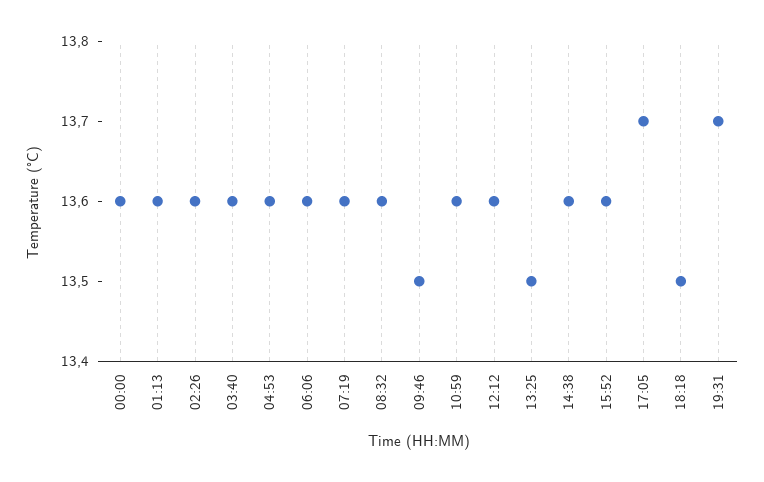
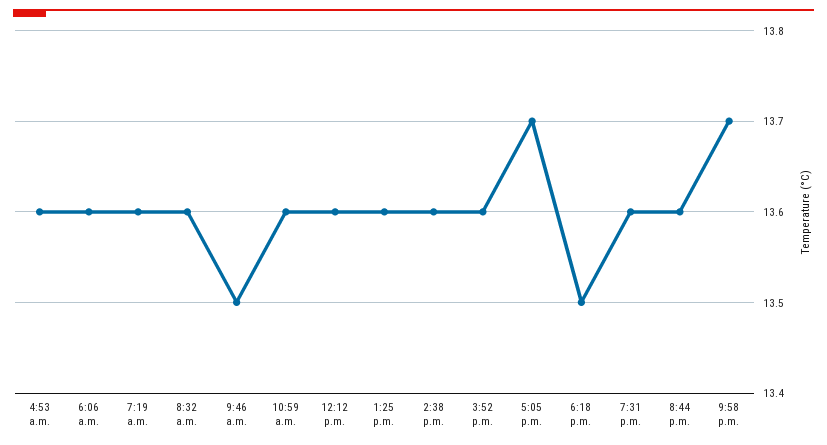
00:00: 13.6 -> none
01:13: 13.6 -> none
02:26: 13.6 -> none
03:40: 13.6 -> none
13:25: 13.5 -> 13.6
19:31: 13.7 -> 13.6
8:44 p.m.: none -> 13.6
9:58 p.m.: none -> 13.7

